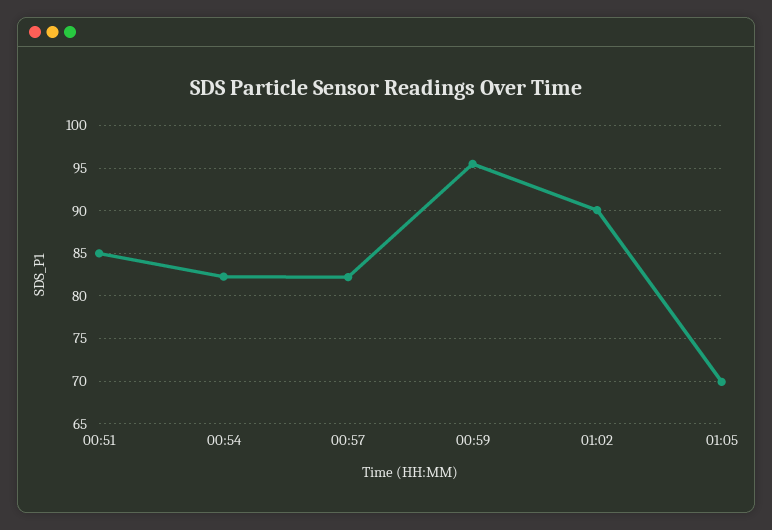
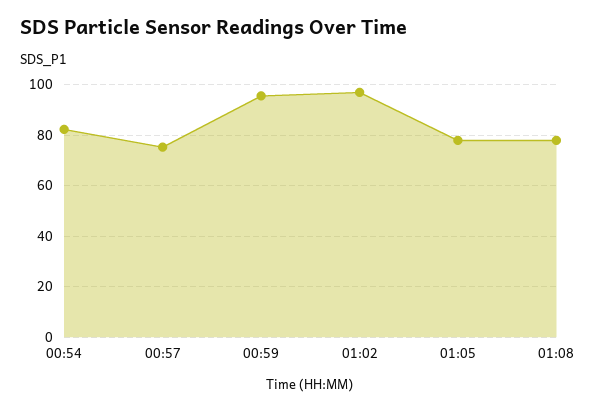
00:51: 85 -> none
00:57: 82 -> 75
01:02: 90 -> 97.5
01:05: 70 -> 77.5
01:08: none -> 77.5

